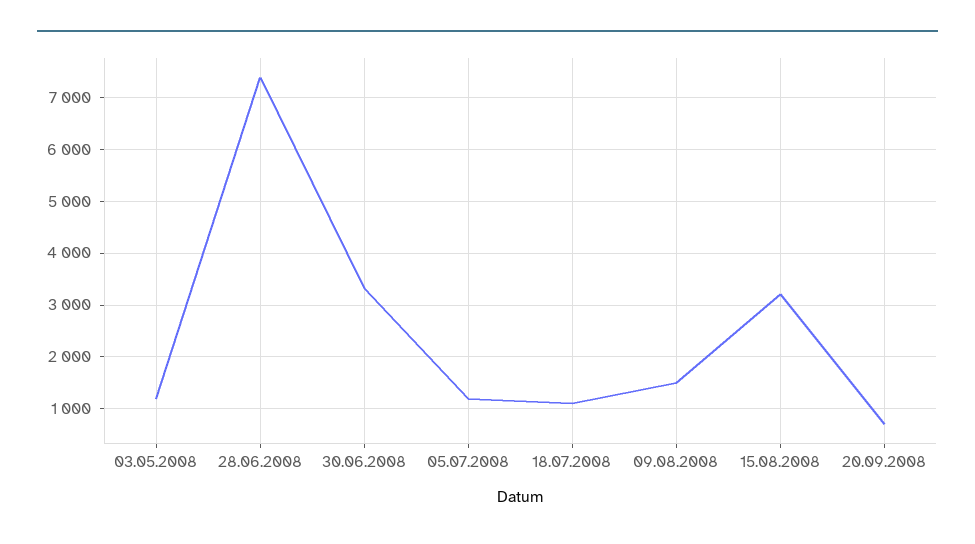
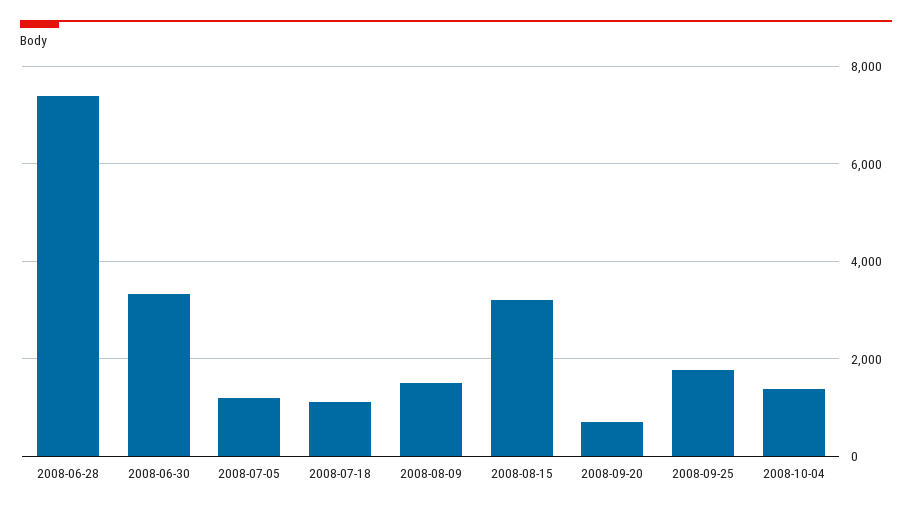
03.05.2008: 1200 -> none
2008-09-25: none -> 1800
2008-10-04: none -> 1400

